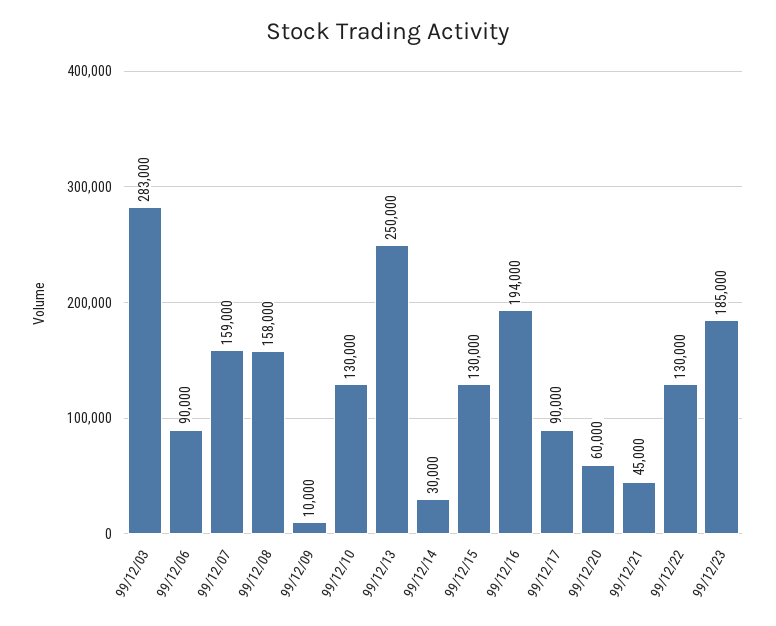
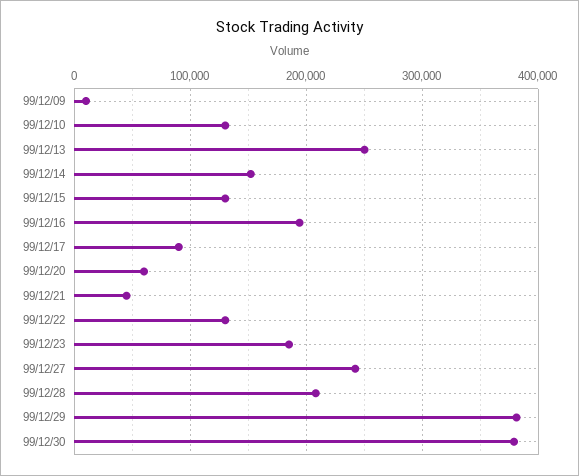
99/12/03: 283000 -> none
99/12/06: 90000 -> none
99/12/07: 159000 -> none
99/12/08: 158000 -> none
99/12/14: 30000 -> 150000
99/12/27: none -> 240000
99/12/28: none -> 210000
99/12/29: none -> 380000
99/12/30: none -> 380000

